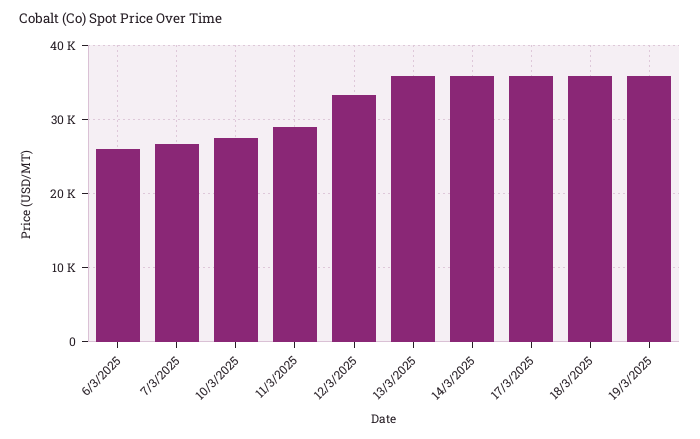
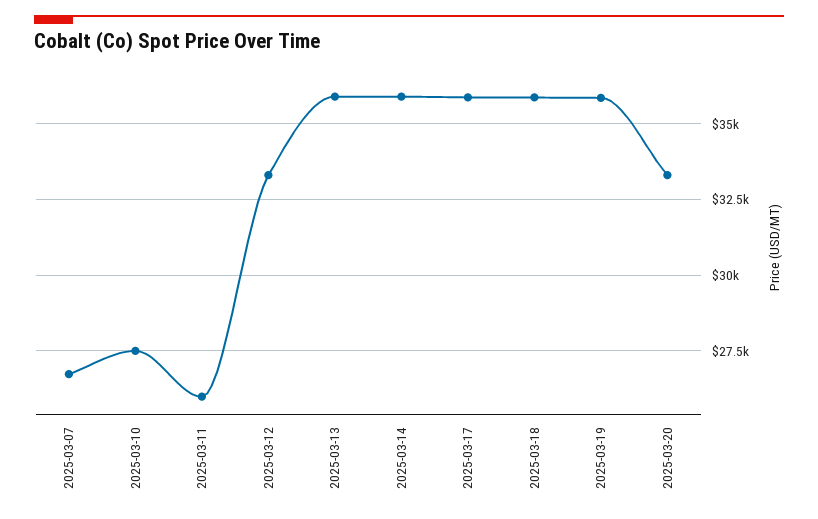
6/3/2025: 26000 -> none
11/3/2025: 29000 -> 26000
2025-03-20: none -> 33250

